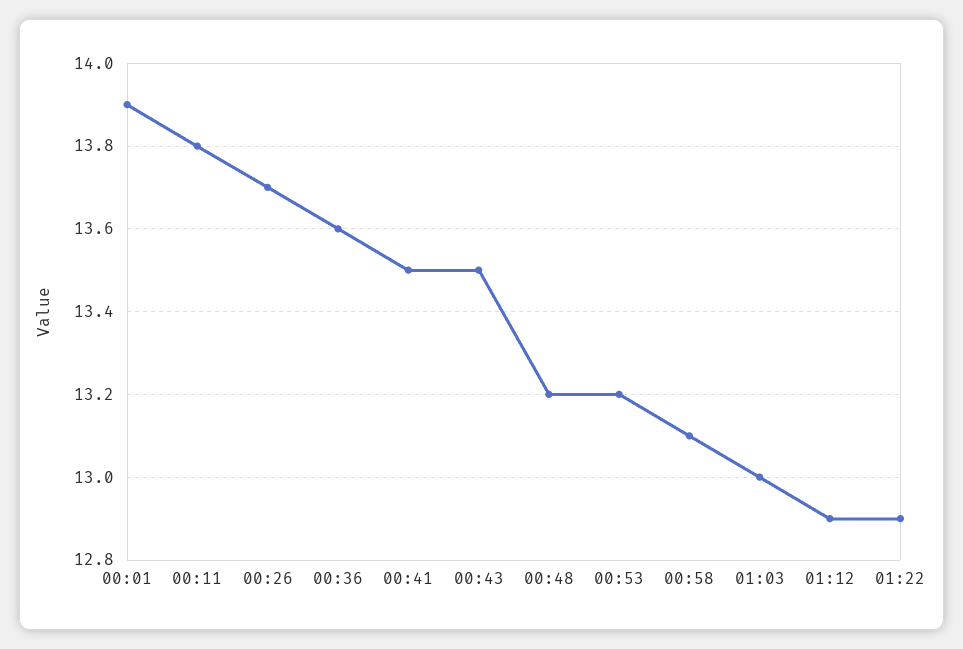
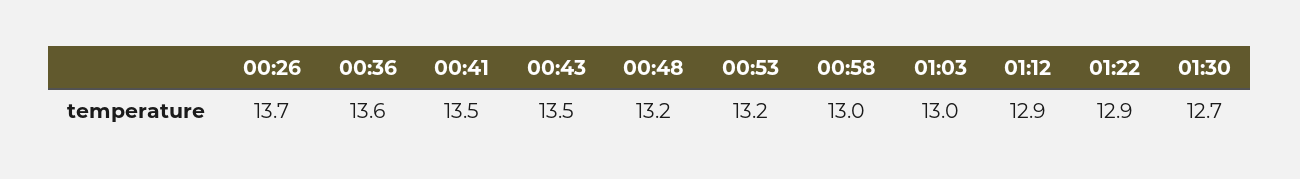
00:01: 13.9 -> none
00:11: 13.8 -> none
00:58: 13.1 -> 13
01:30: none -> 12.7

